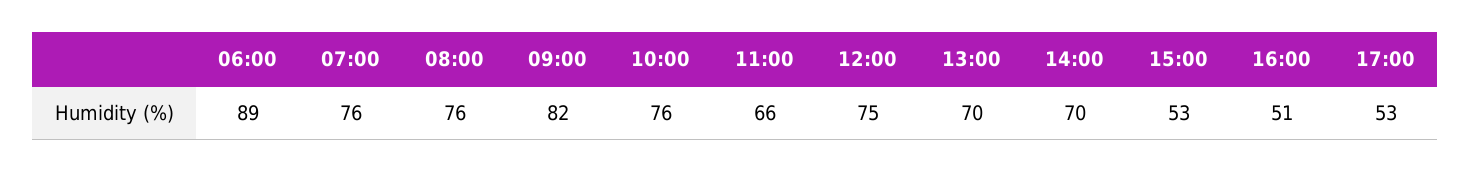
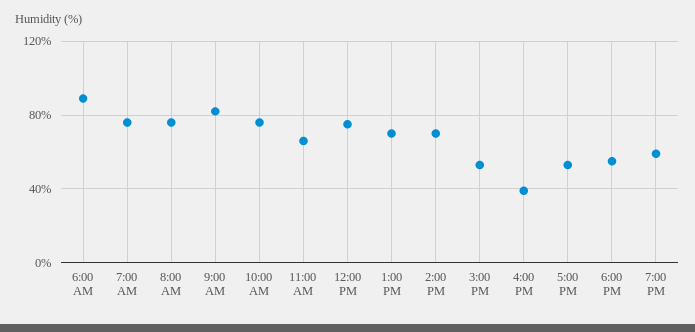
16:00: 51 -> 40
6:00 PM: none -> 55
7:00 PM: none -> 60

